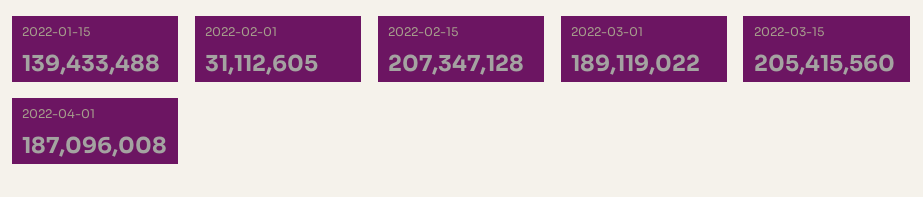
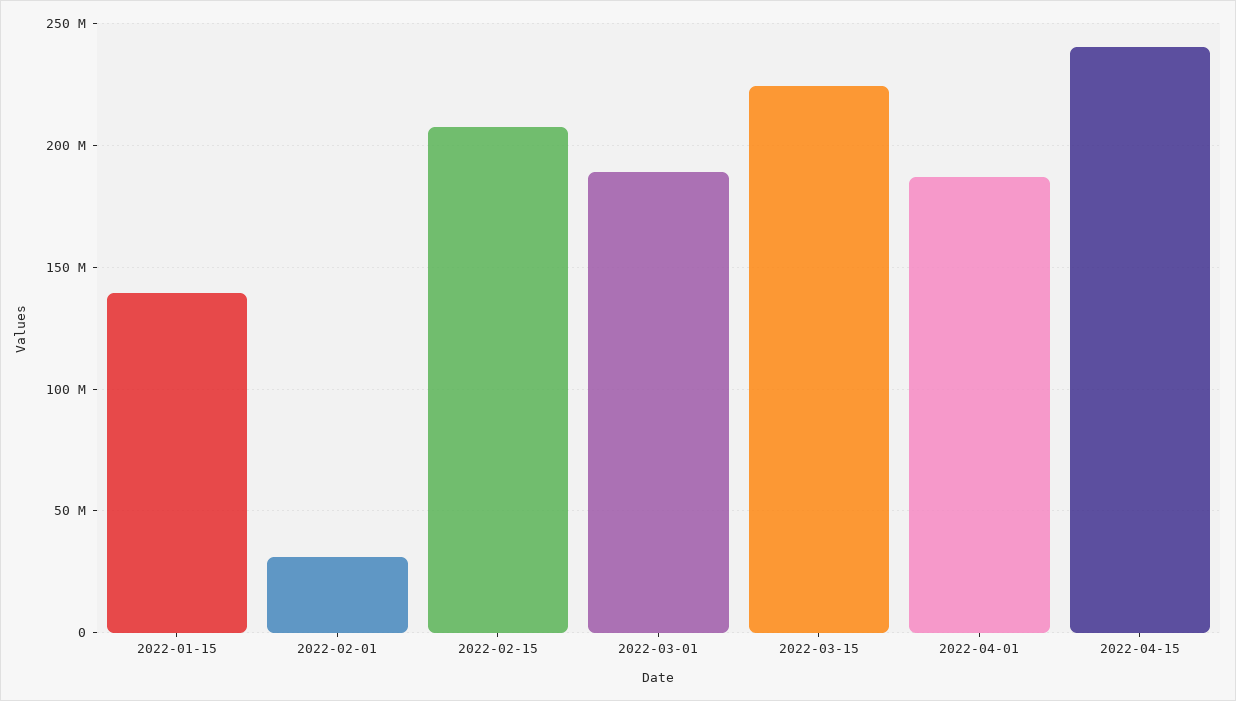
2022-03-15: 205415560 -> 225000000
2022-04-15: none -> 240000000

